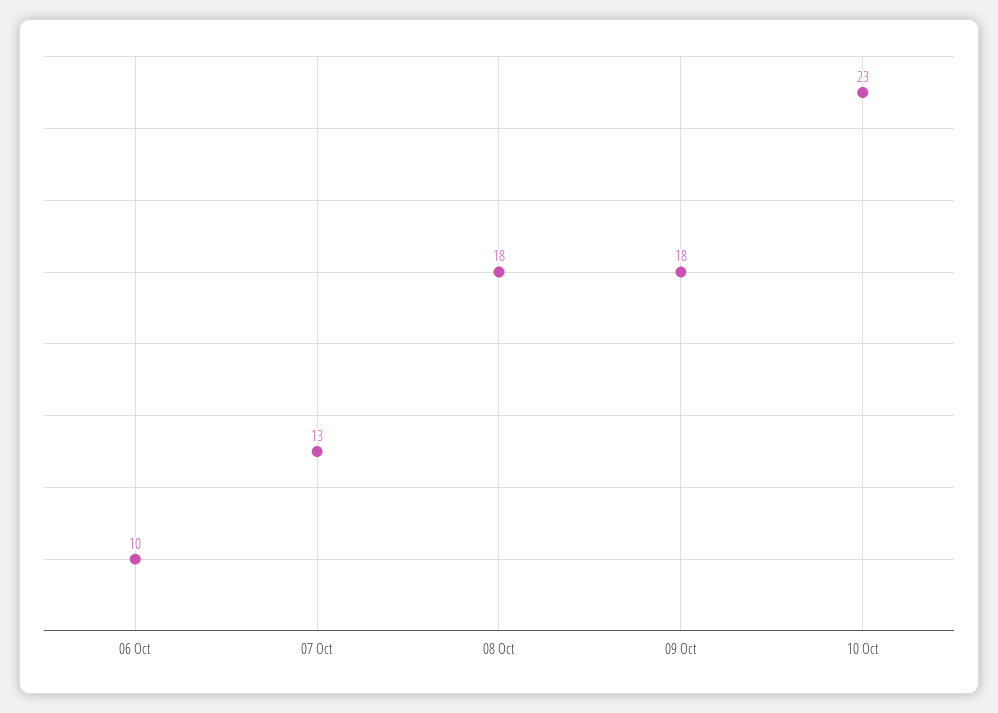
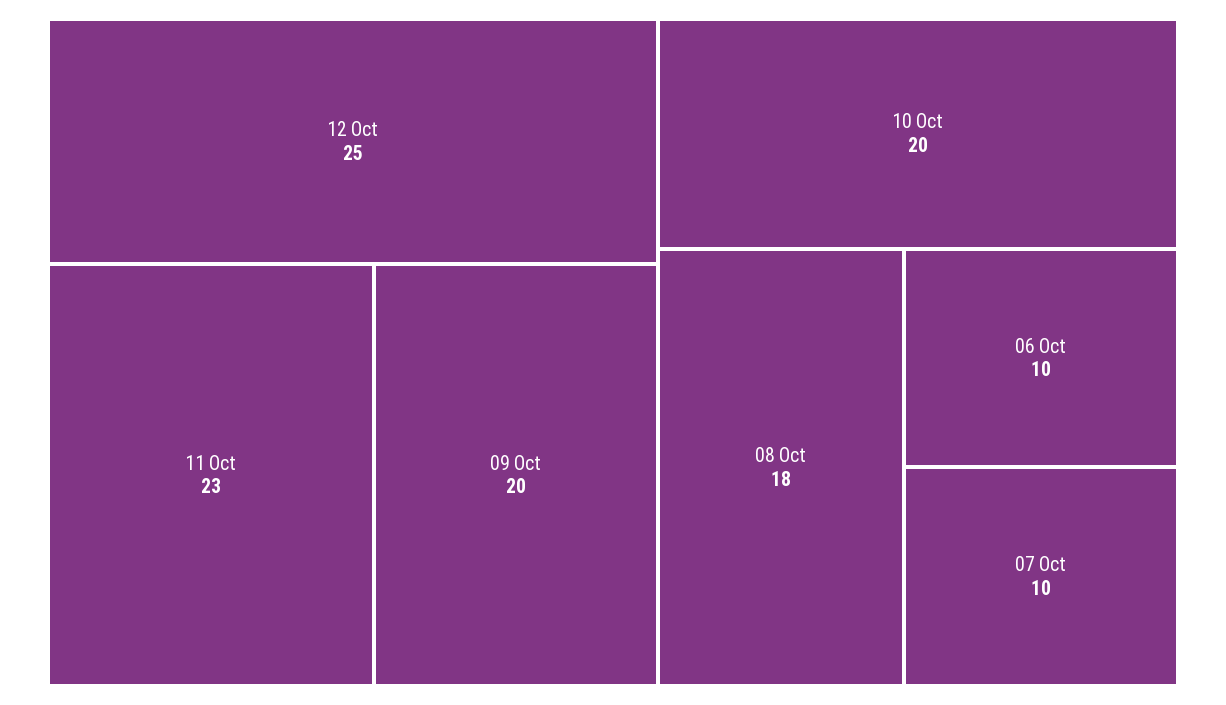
07 Oct: 13 -> 10
09 Oct: 18 -> 20
10 Oct: 23 -> 20
12 Oct: none -> 25
11 Oct: none -> 23

